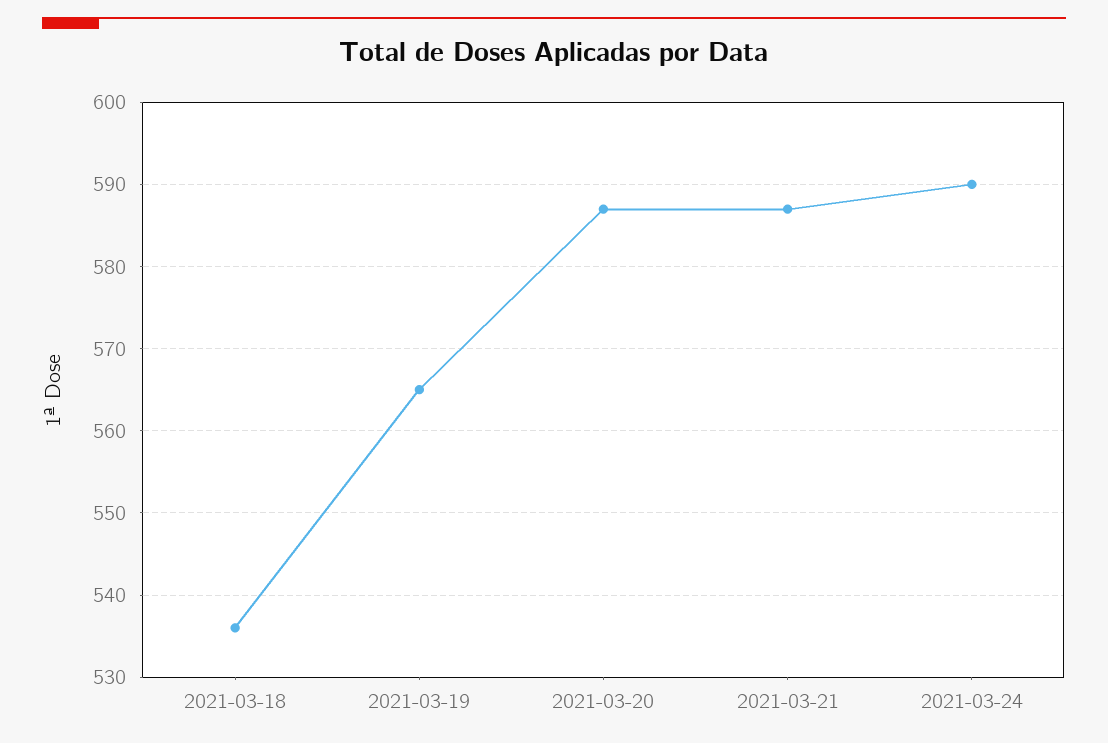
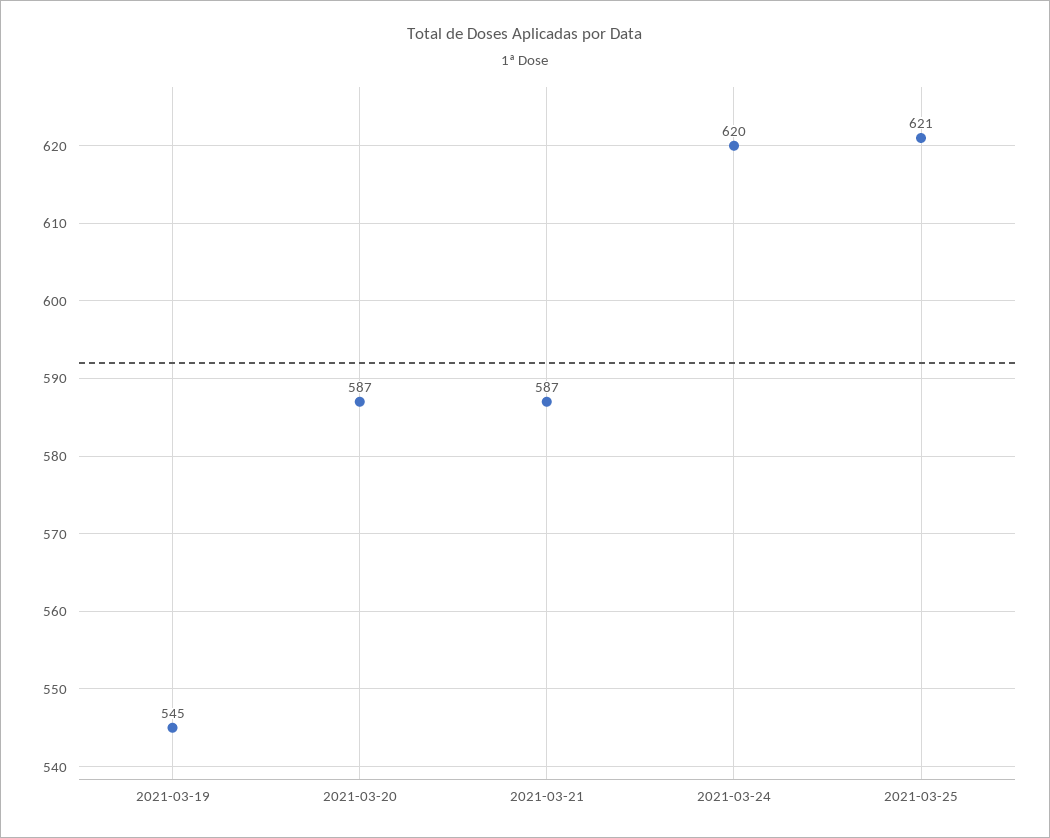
2021-03-18: 536 -> none
2021-03-19: 565 -> 545
2021-03-24: 590 -> 620
2021-03-25: none -> 621

